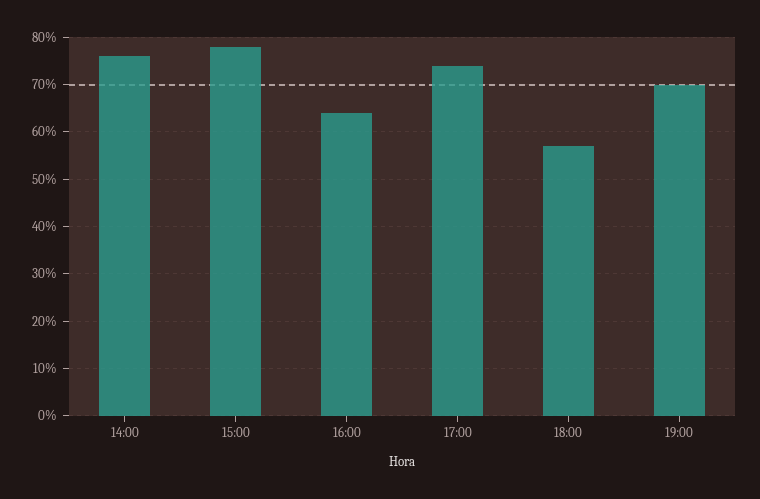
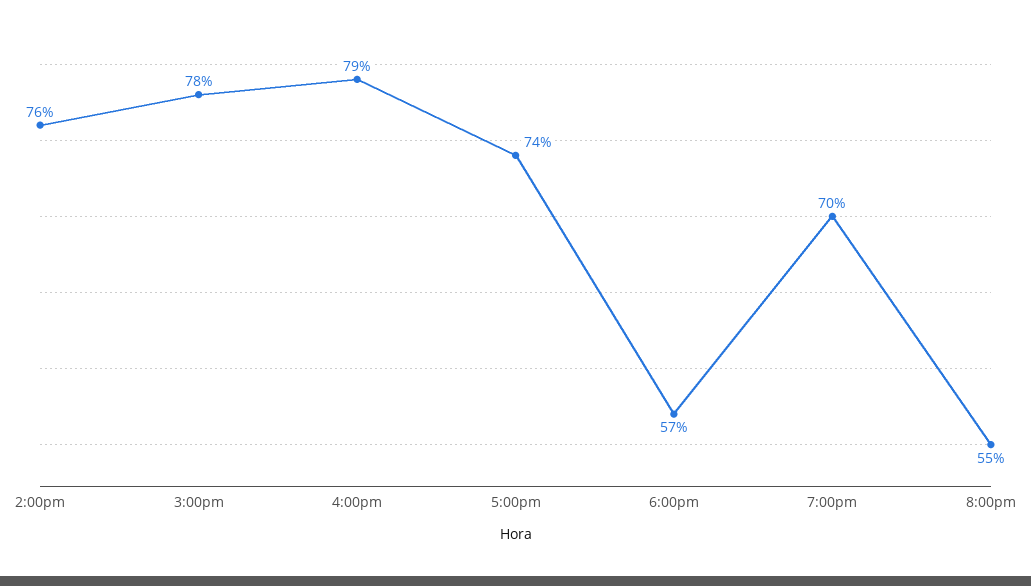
16:00: 65 -> 79
8:00pm: none -> 55

